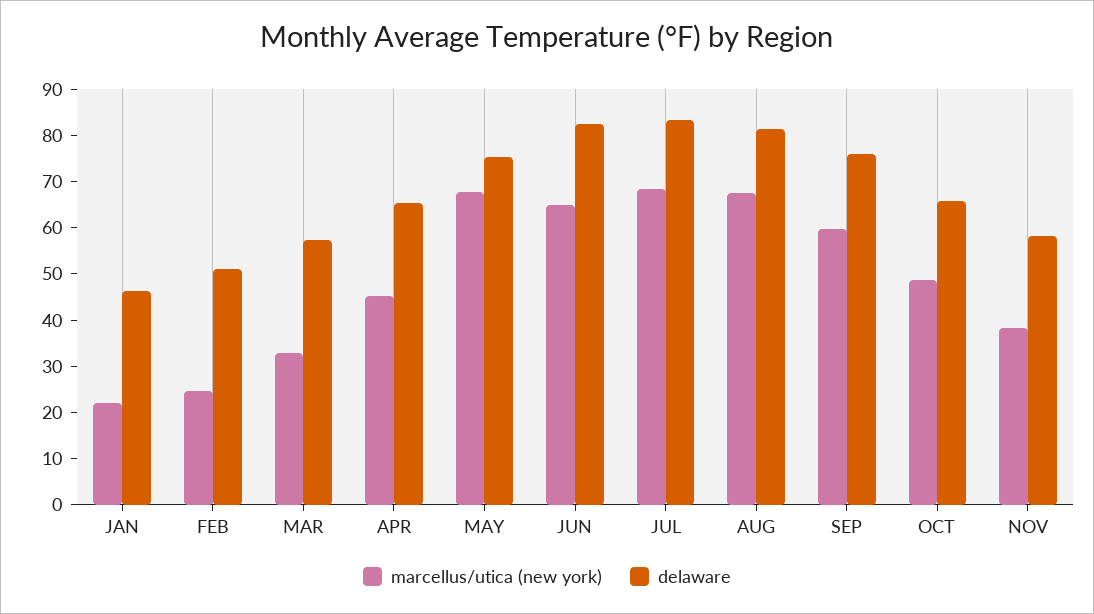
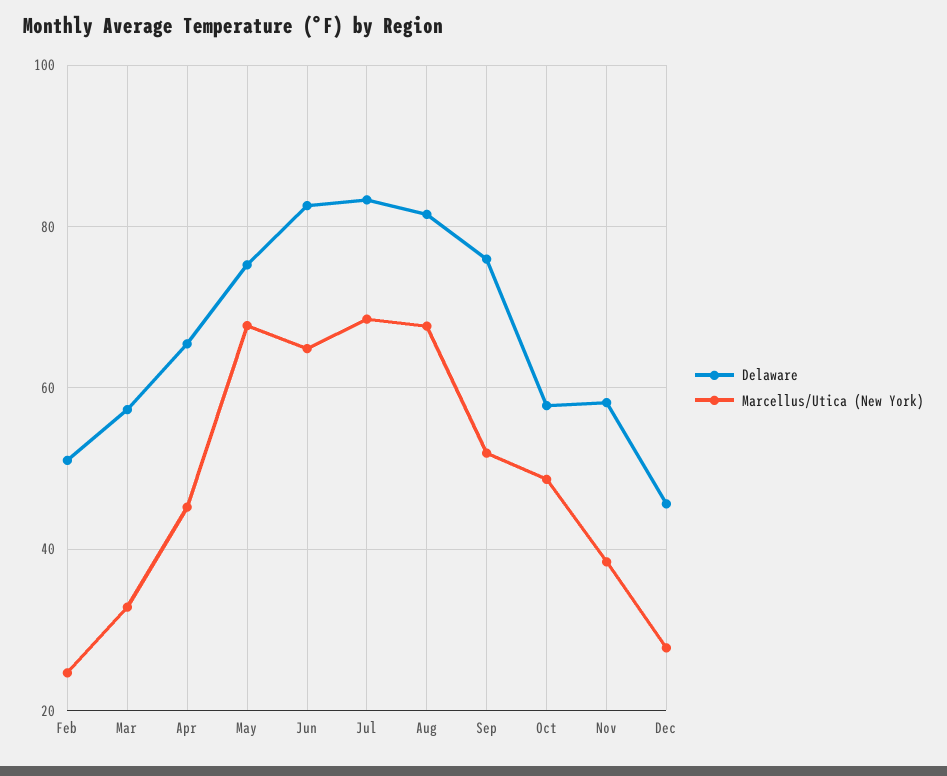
marcellus/utica (new york), JAN: 22 -> none
delaware, JAN: 46 -> none
marcellus/utica (new york), SEP: 60 -> 52
delaware, OCT: 66 -> 58
delaware, Dec: none -> 46
marcellus/utica (new york), Dec: none -> 28

